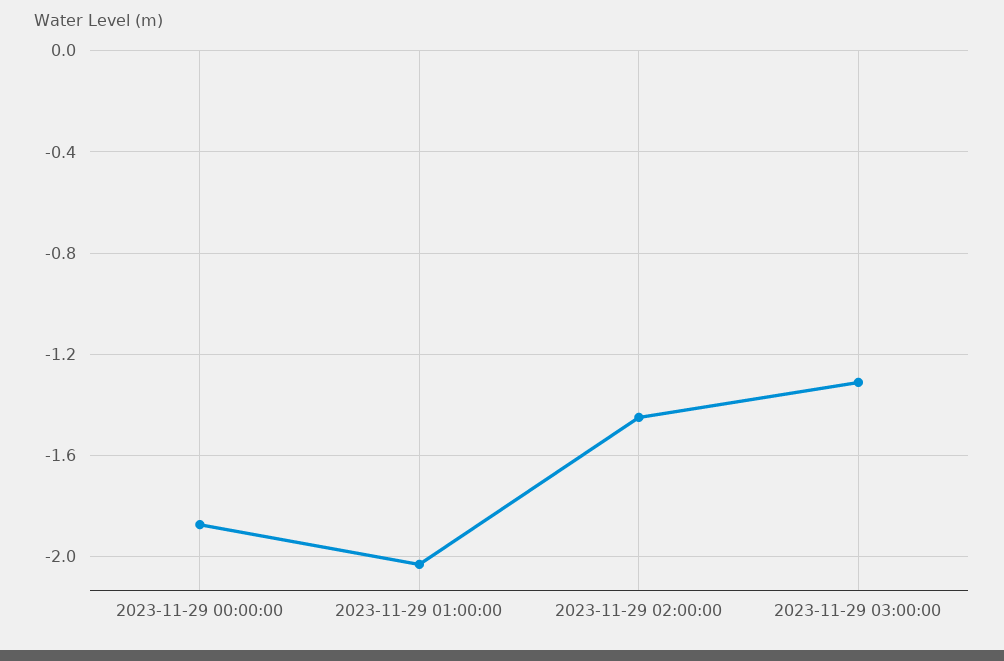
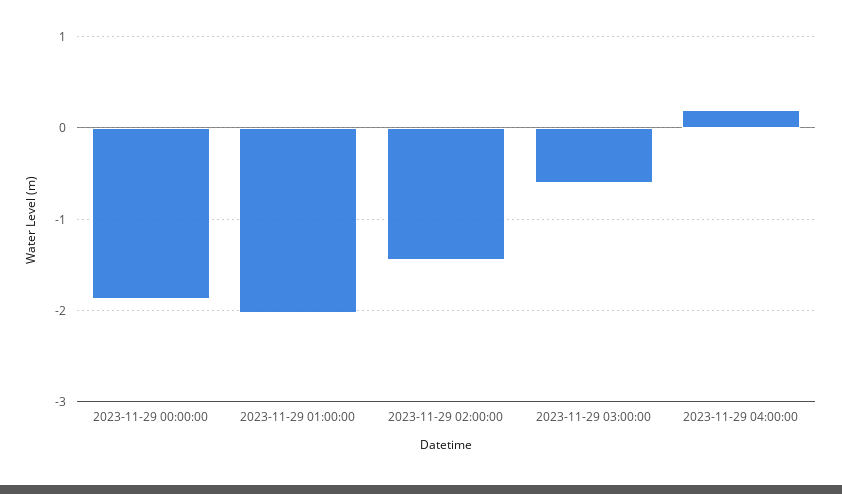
2023-11-29 03:00:00: -1.3 -> -0.6
2023-11-29 04:00:00: none -> 0.2

